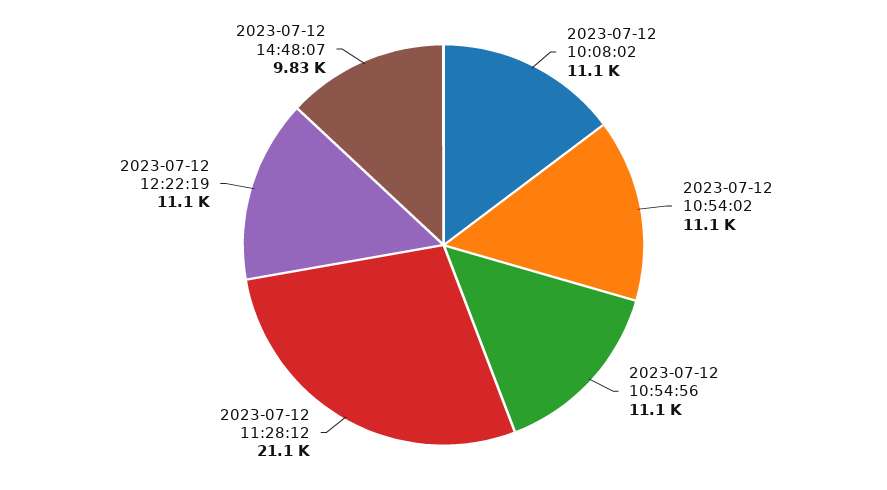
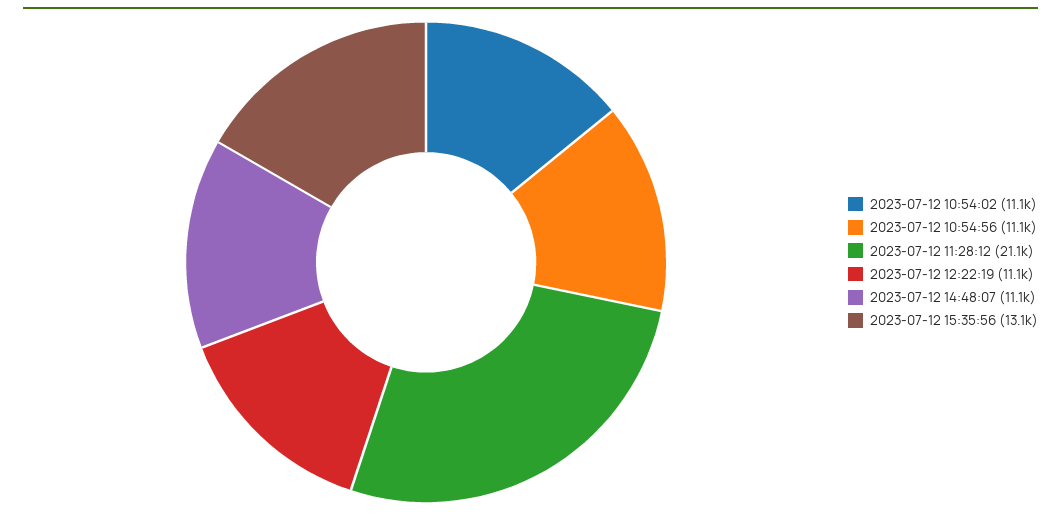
2023-07-12 10:08:02: 11100 -> none
2023-07-12 14:48:07: 9830 -> 11100
2023-07-12 15:35:56: none -> 13100

